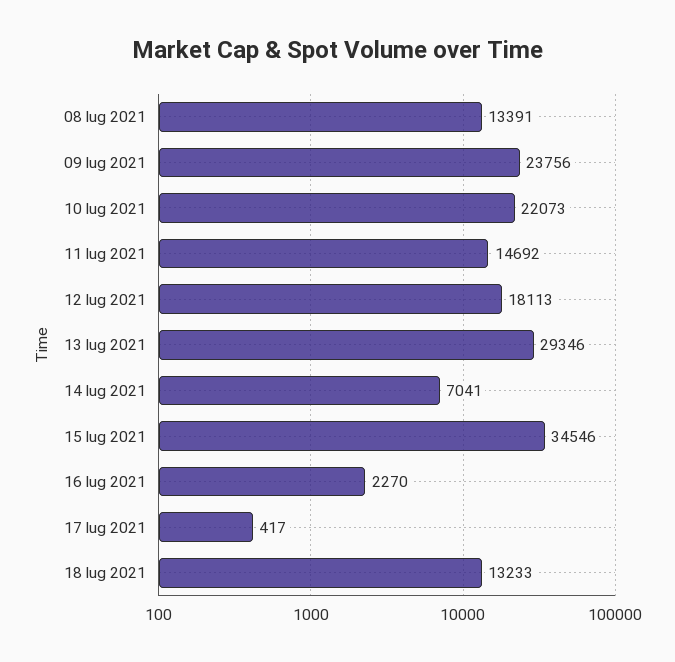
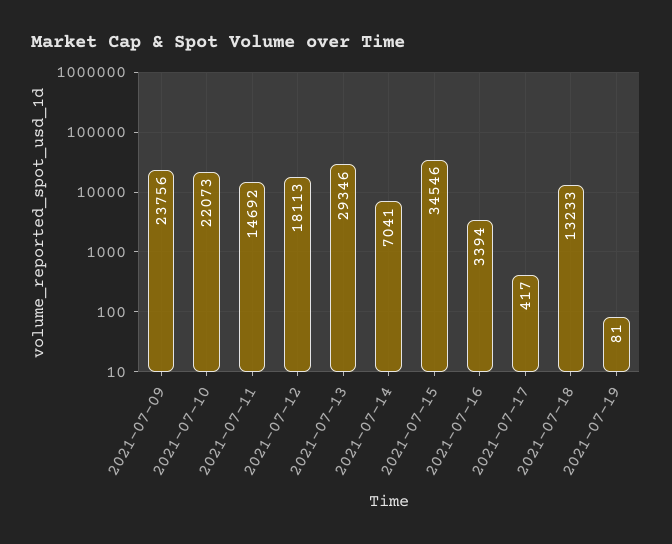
08 lug 2021: 13391 -> none
16 lug 2021: 2270 -> 3394
2021-07-19: none -> 81

